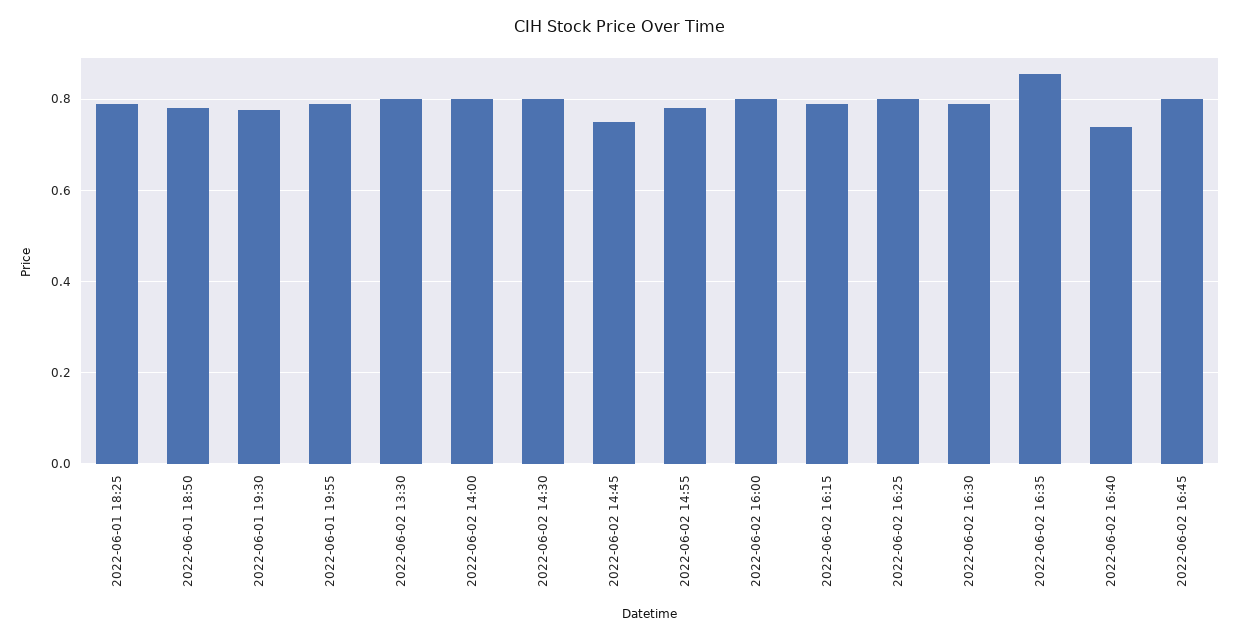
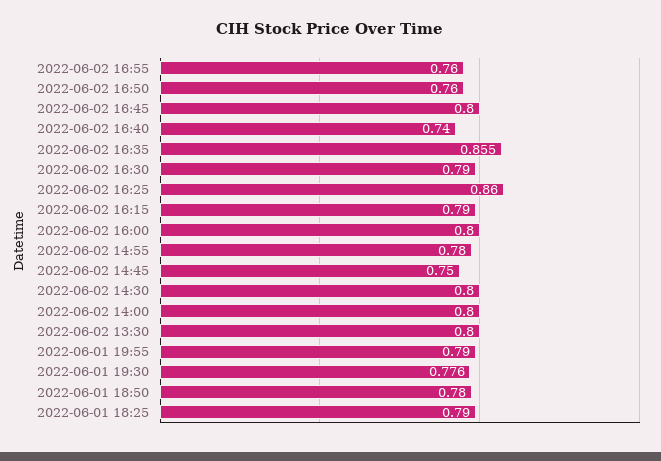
2022-06-02 16:25: 0.8 -> 0.86
2022-06-02 16:55: none -> 0.76
2022-06-02 16:50: none -> 0.76

